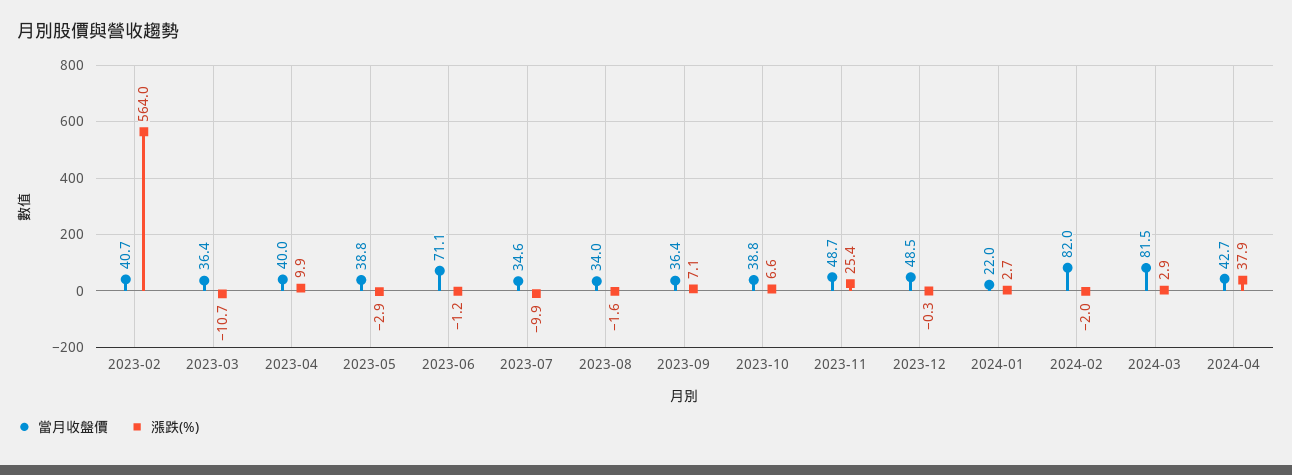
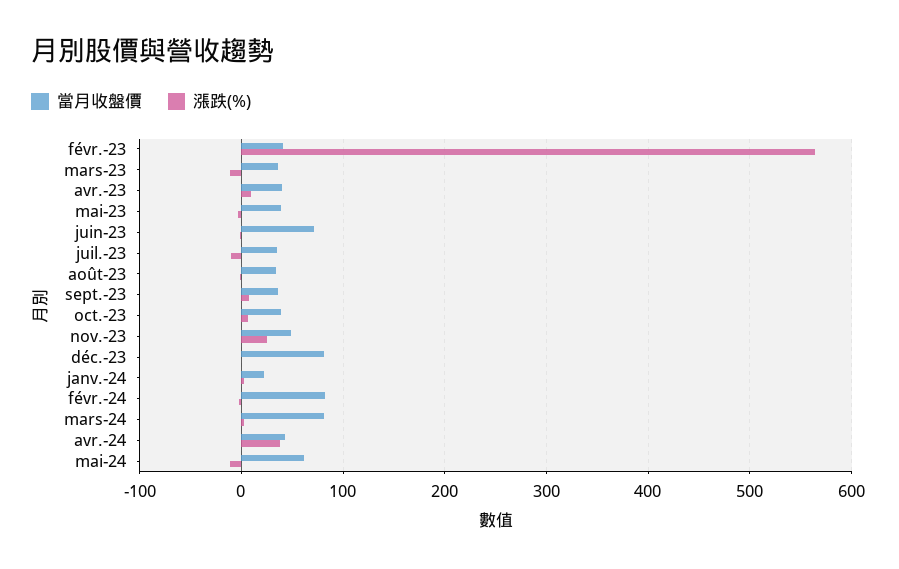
當月收盤價, 2023-12: 48.5 -> 80
當月收盤價, mai-24: none -> 60
漲跌(%), mai-24: none -> -10

